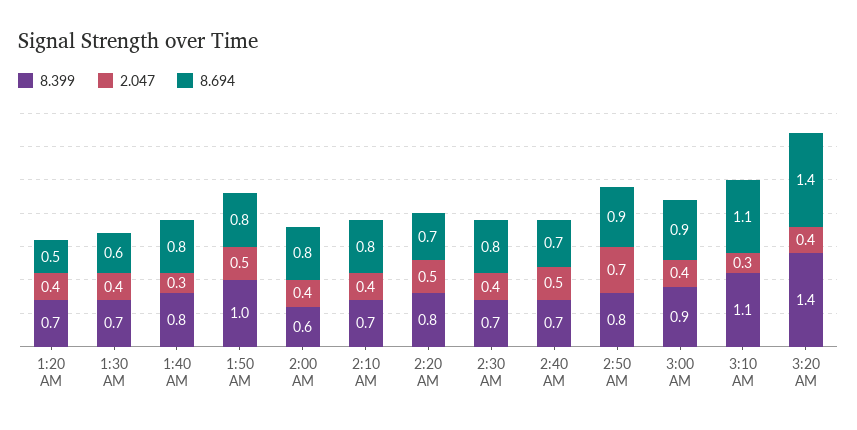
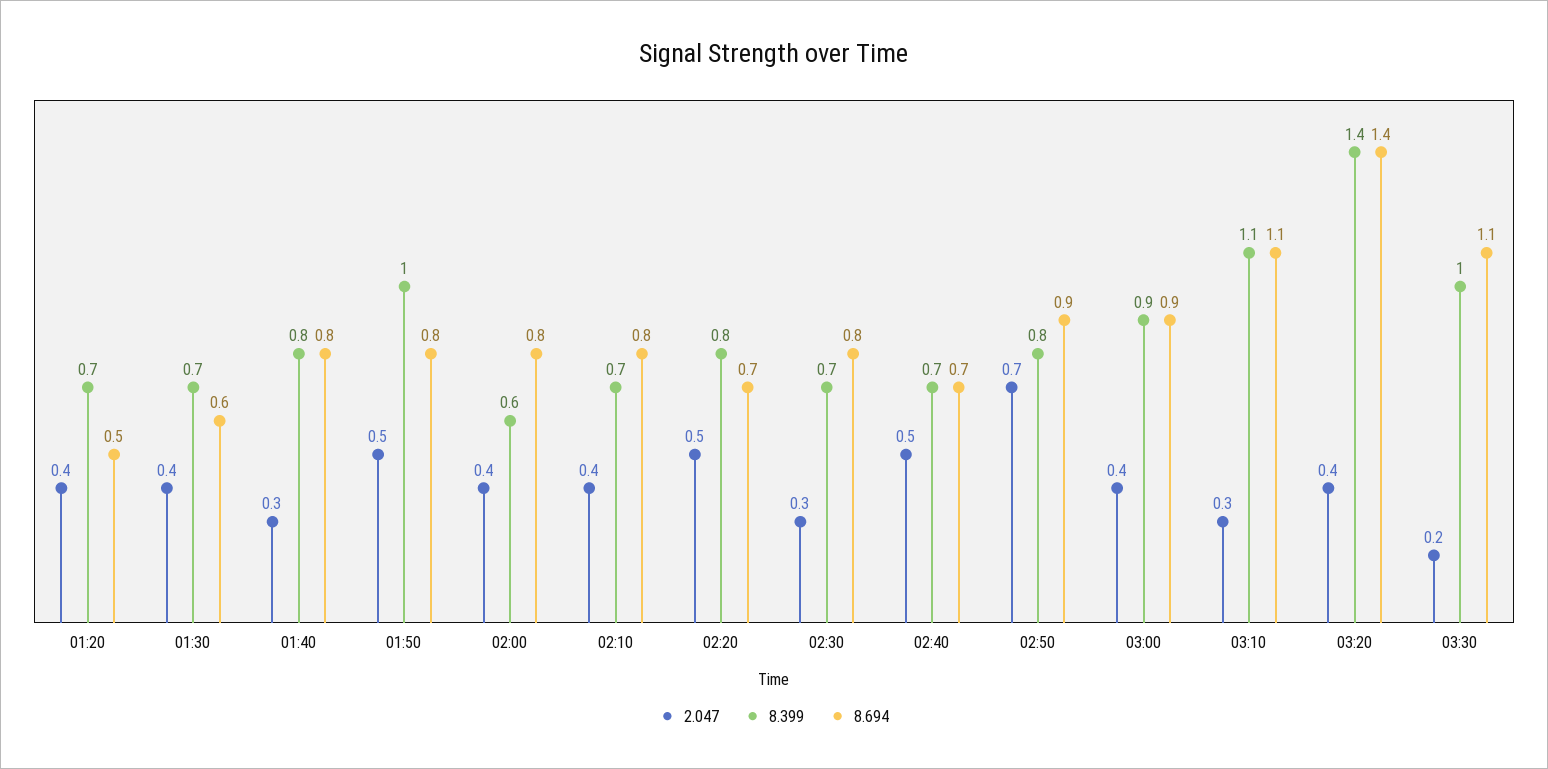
2.047, 2:30 AM: 0.4 -> 0.3
2.047, 03:30: none -> 0.2
8.399, 03:30: none -> 1
8.694, 03:30: none -> 1.1

